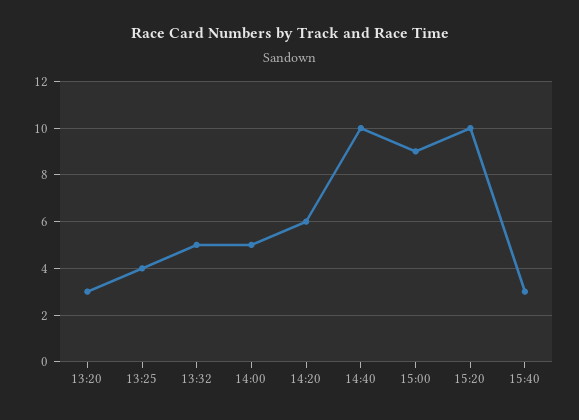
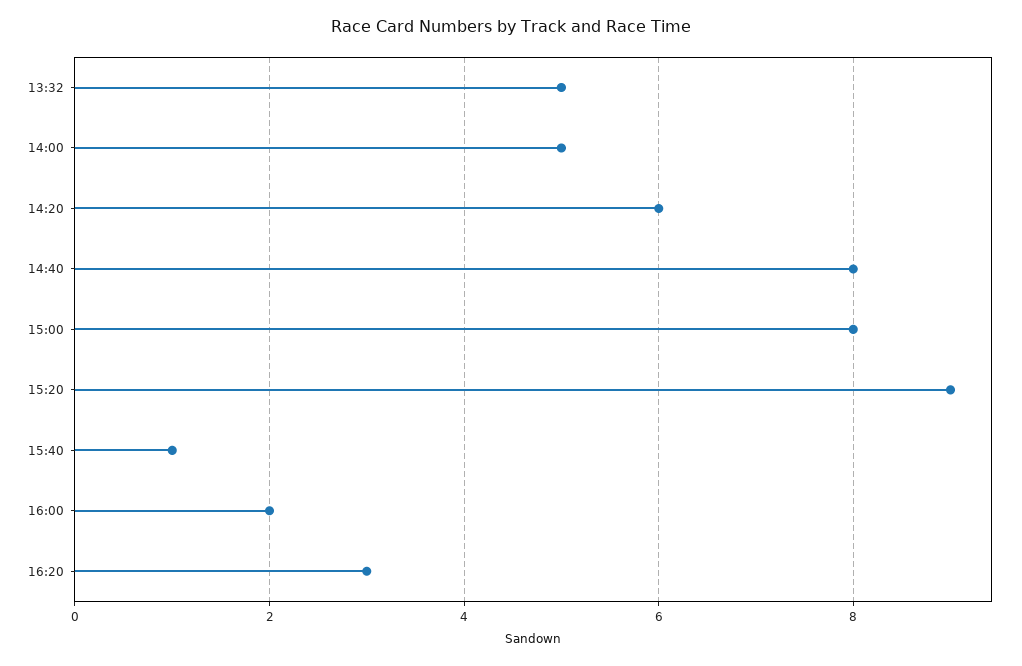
13:20: 3 -> none
13:25: 4 -> none
14:40: 10 -> 8
15:00: 9 -> 8
15:20: 10 -> 9
15:40: 3 -> 1
16:00: none -> 2
16:20: none -> 3

